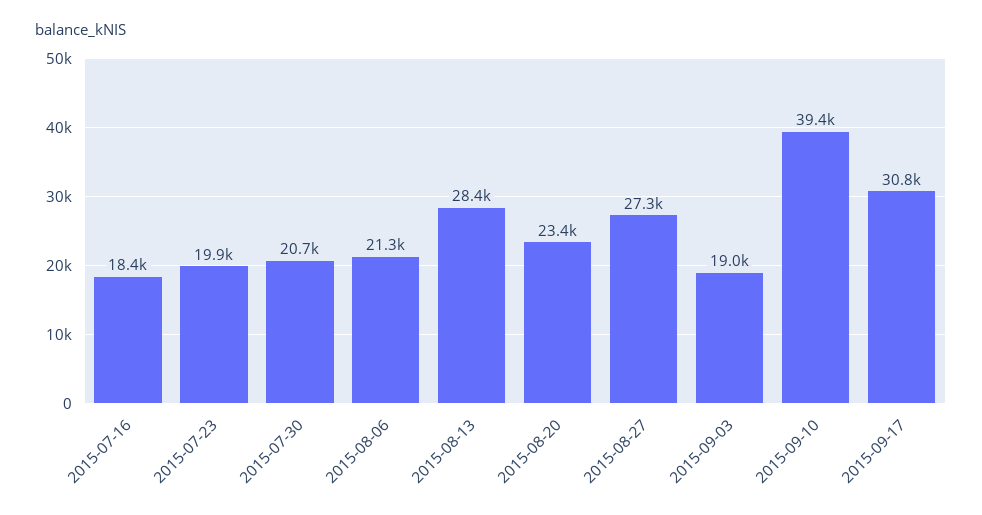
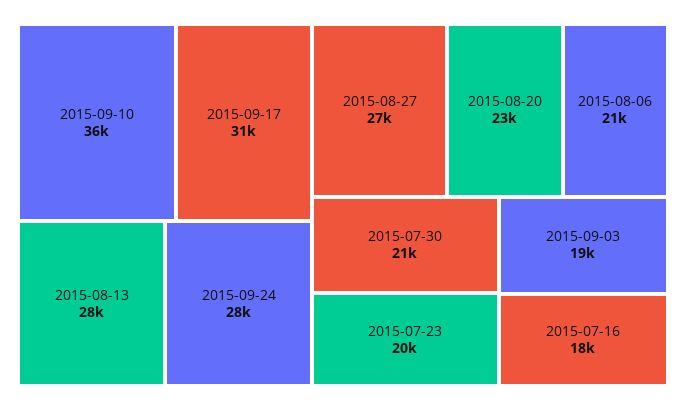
2015-09-10: 39400 -> 36000
2015-09-24: none -> 28000

